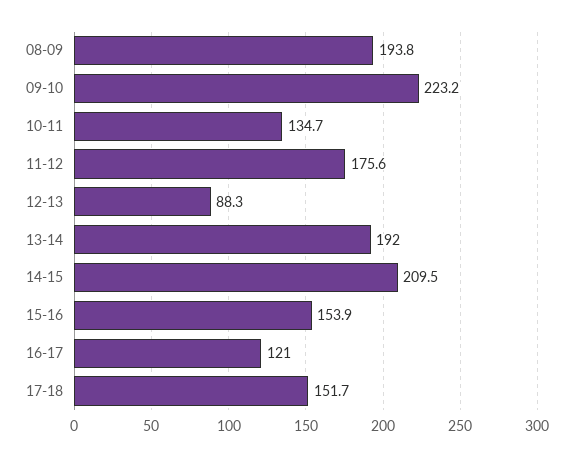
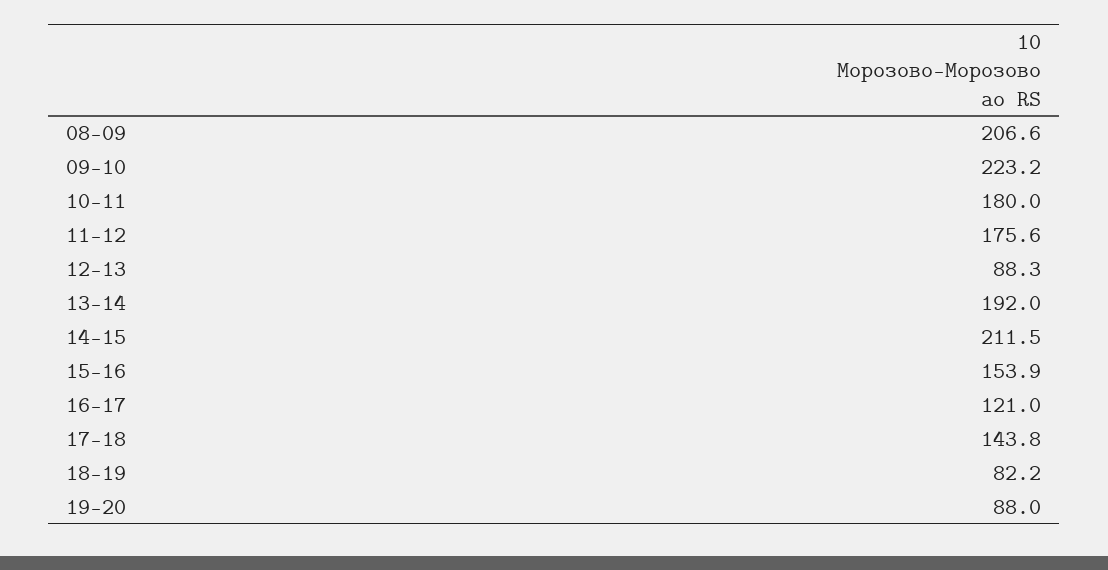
08-09: 193.8 -> 206.6
10-11: 134.7 -> 180
14-15: 209.5 -> 211.5
17-18: 151.7 -> 143.8
18-19: none -> 82.2
19-20: none -> 88

